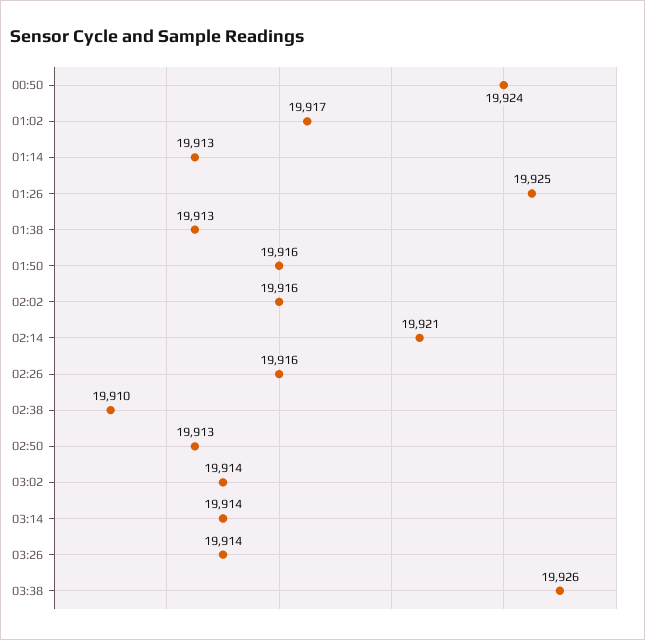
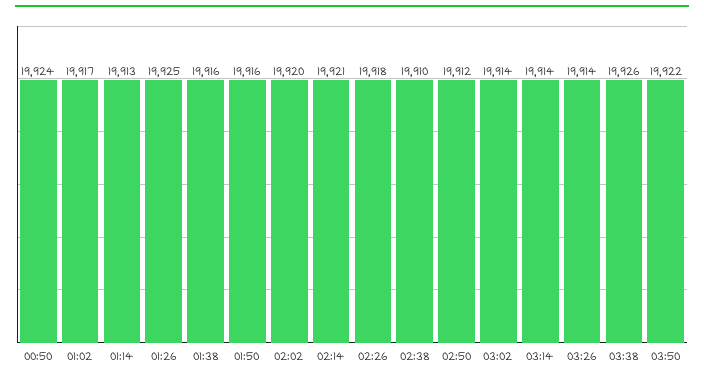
01:38: 19913 -> 19916
02:02: 19916 -> 19920
02:26: 19916 -> 19918
02:50: 19913 -> 19912
03:50: none -> 19922

